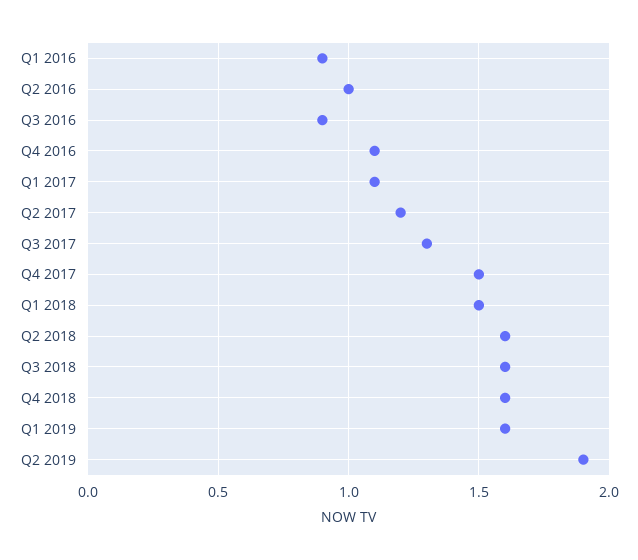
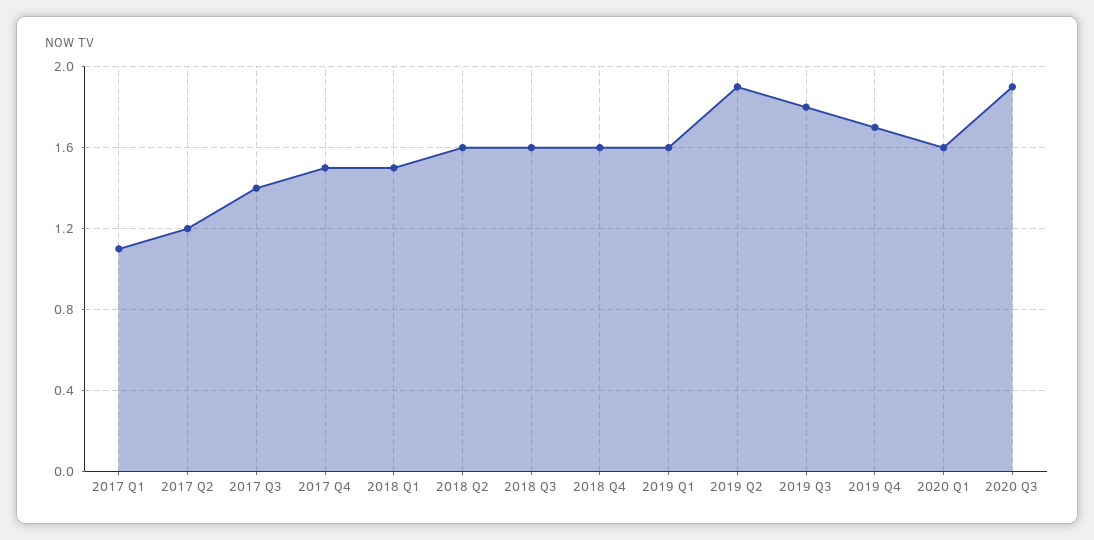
Q1 2016: 0.9 -> none
Q2 2016: 1 -> none
Q3 2016: 0.9 -> none
Q4 2016: 1.1 -> none
Q3 2017: 1.3 -> 1.4
2019 Q3: none -> 1.8
2019 Q4: none -> 1.7
2020 Q1: none -> 1.6
2020 Q3: none -> 1.9

